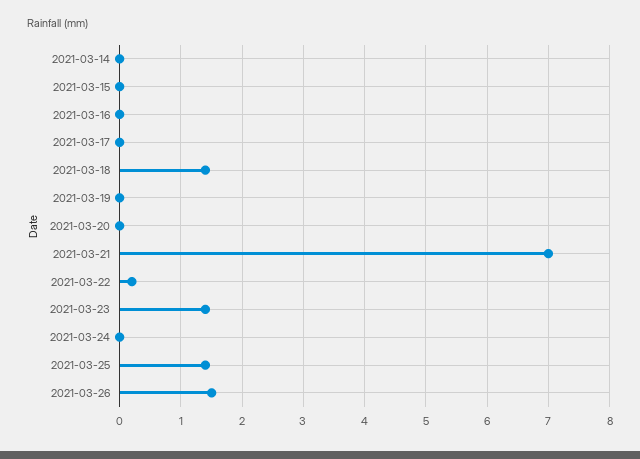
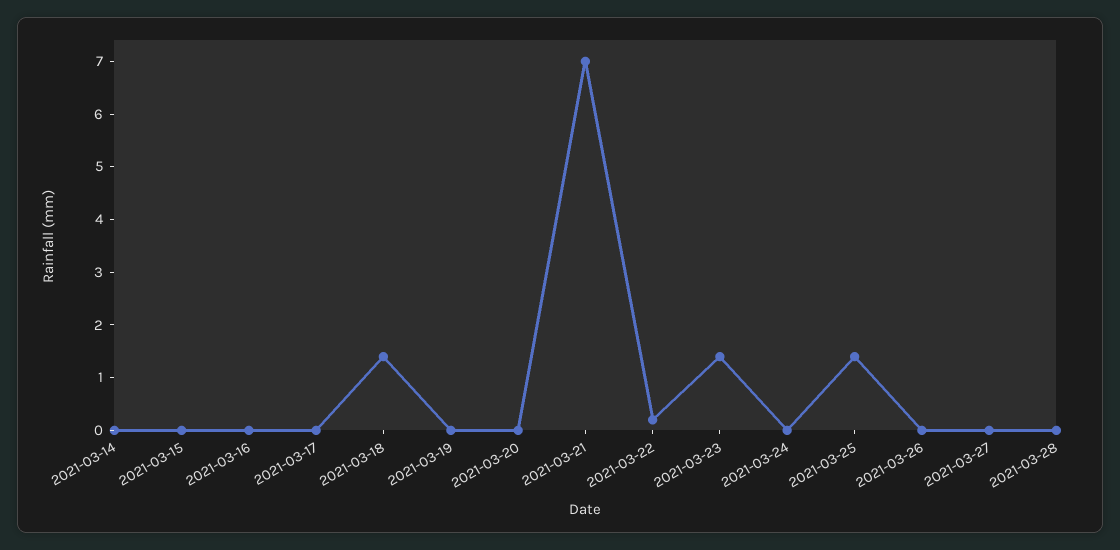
2021-03-26: 1.5 -> 0
2021-03-27: none -> 0
2021-03-28: none -> 0

